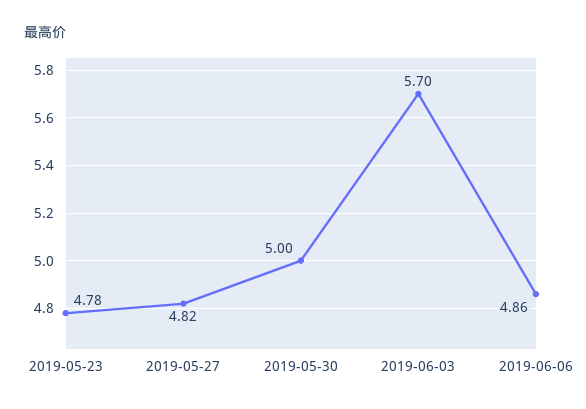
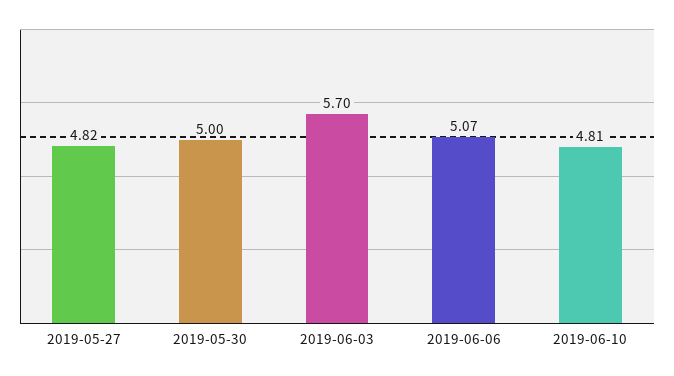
2019-05-23: 4.78 -> none
2019-06-06: 4.86 -> 5.07
2019-06-10: none -> 4.81

